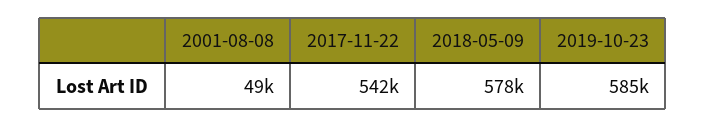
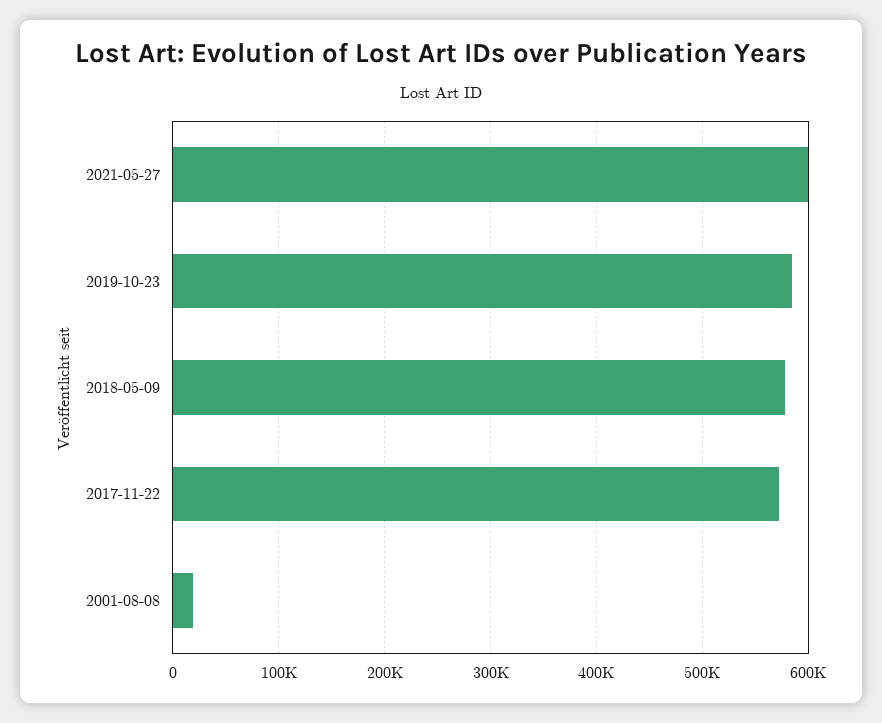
2001-08-08: 49000 -> 20000
2017-11-22: 542000 -> 570000
2021-05-27: none -> 600000

